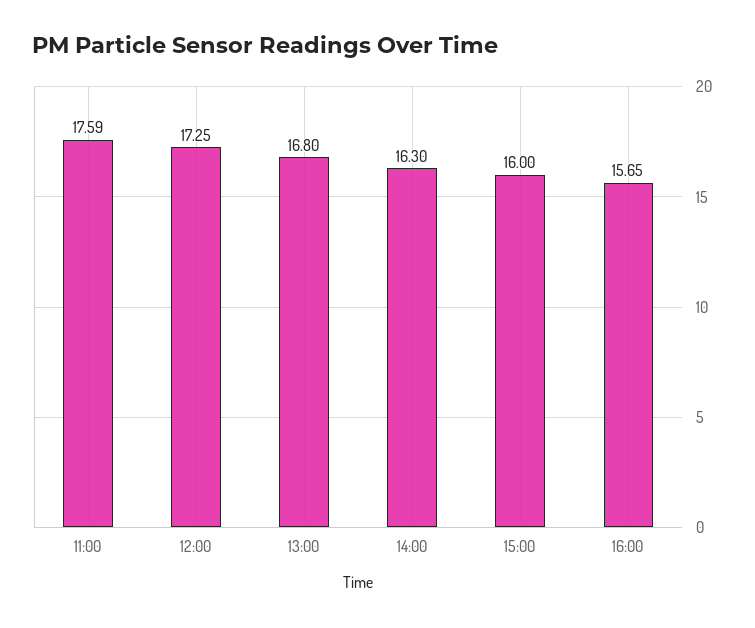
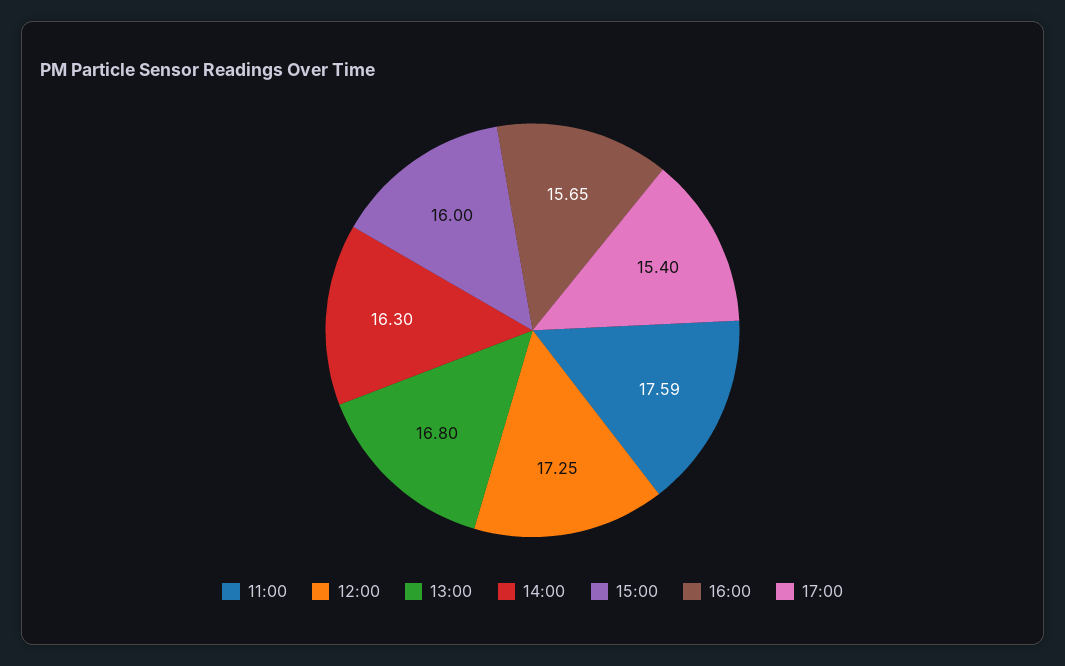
17:00: none -> 15.4

